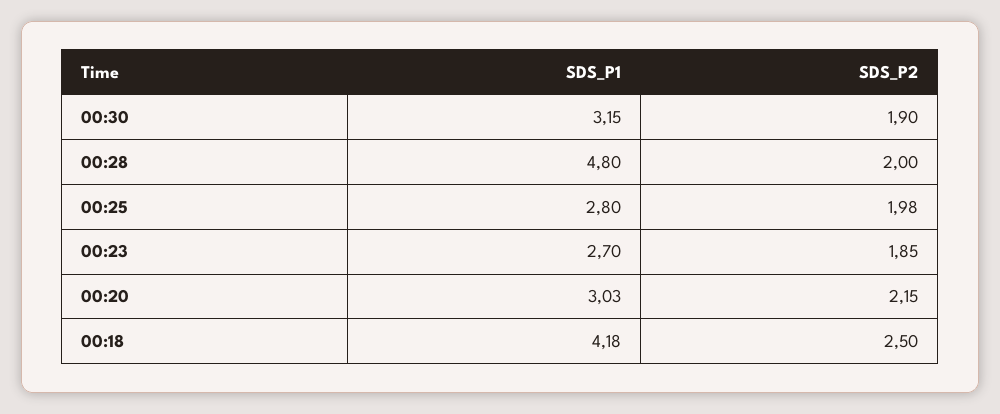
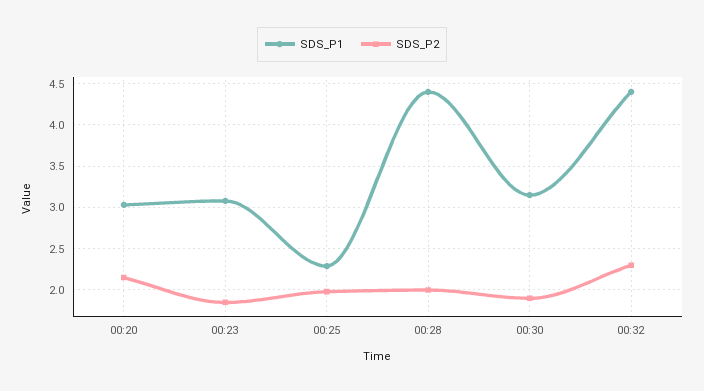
SDS_P1, 00:28: 4.8 -> 4.4
SDS_P1, 00:25: 2.8 -> 2.3
SDS_P1, 00:23: 2.7 -> 3.1
SDS_P1, 00:18: 4.18 -> none
SDS_P2, 00:18: 2.5 -> none
SDS_P1, 00:32: none -> 4.4
SDS_P2, 00:32: none -> 2.3

